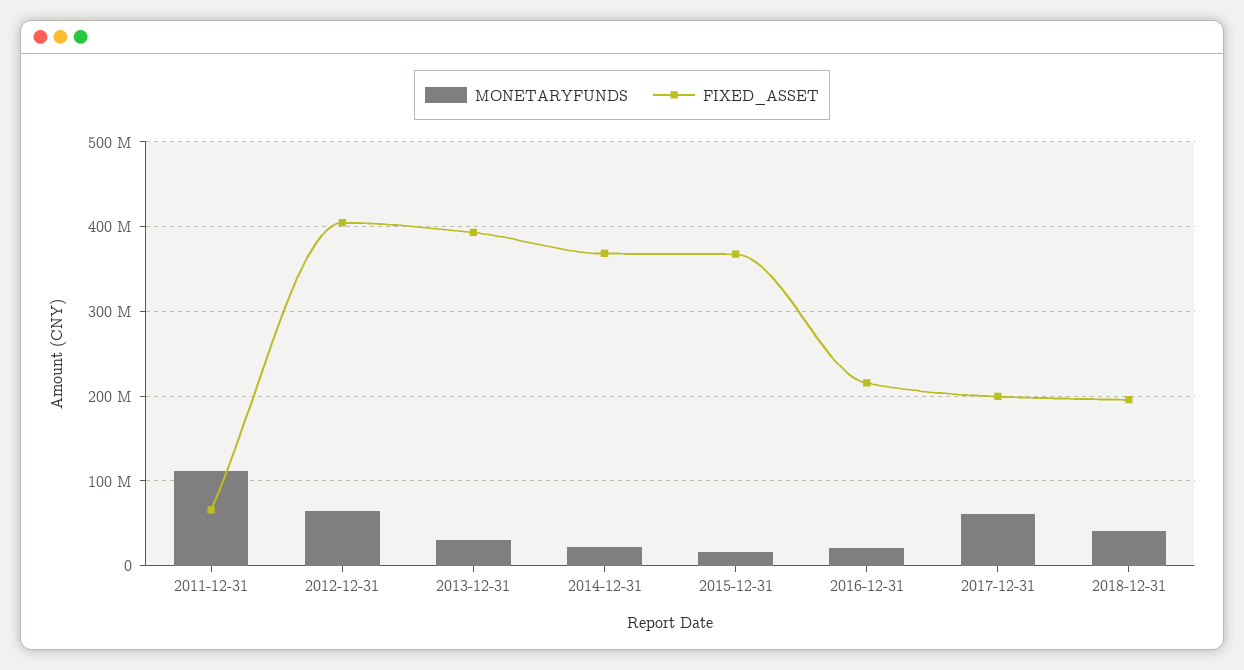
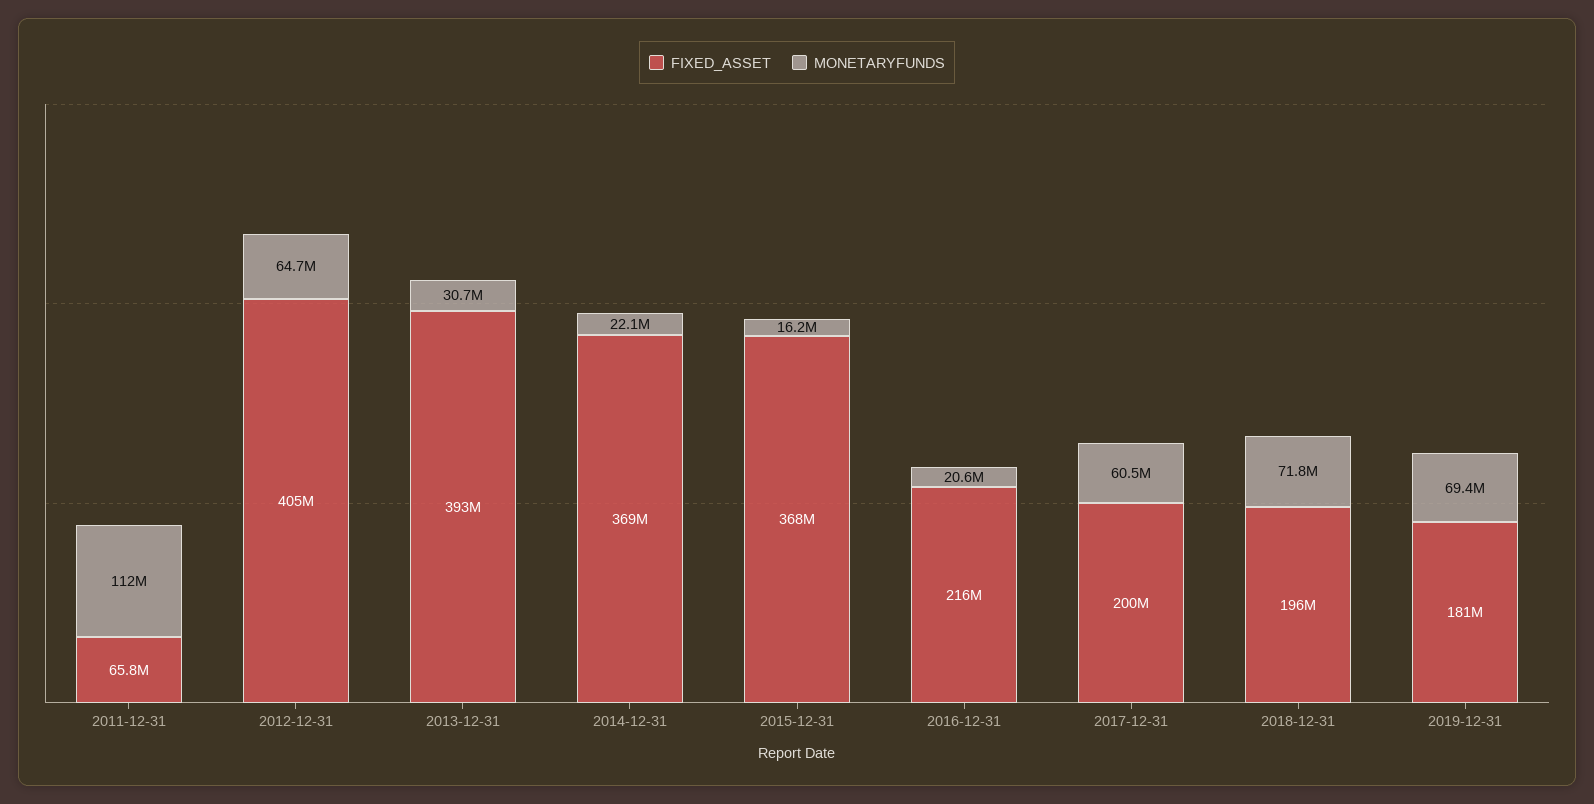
MONETARYFUNDS, 2018-12-31: 40000000 -> 71800000
FIXED_ASSET, 2019-12-31: none -> 181000000
MONETARYFUNDS, 2019-12-31: none -> 69400000

